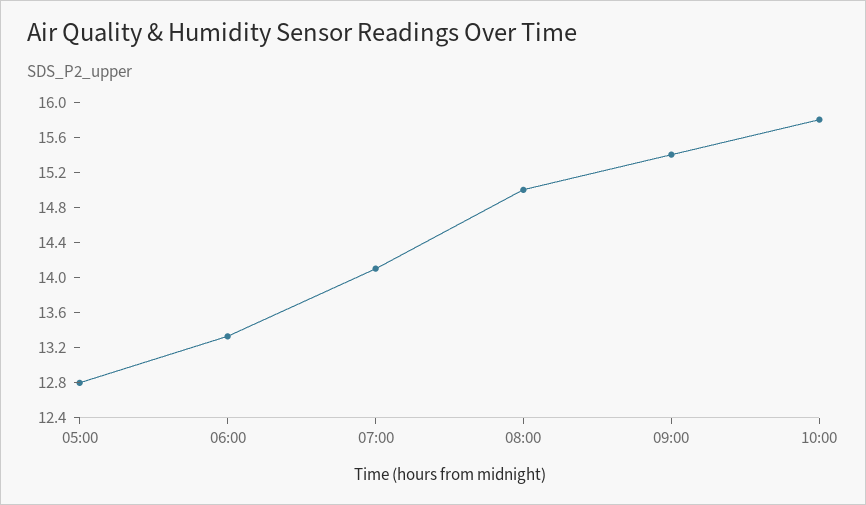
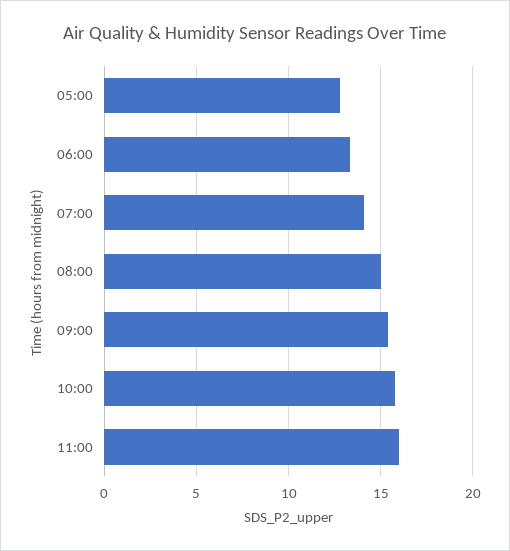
11:00: none -> 16

